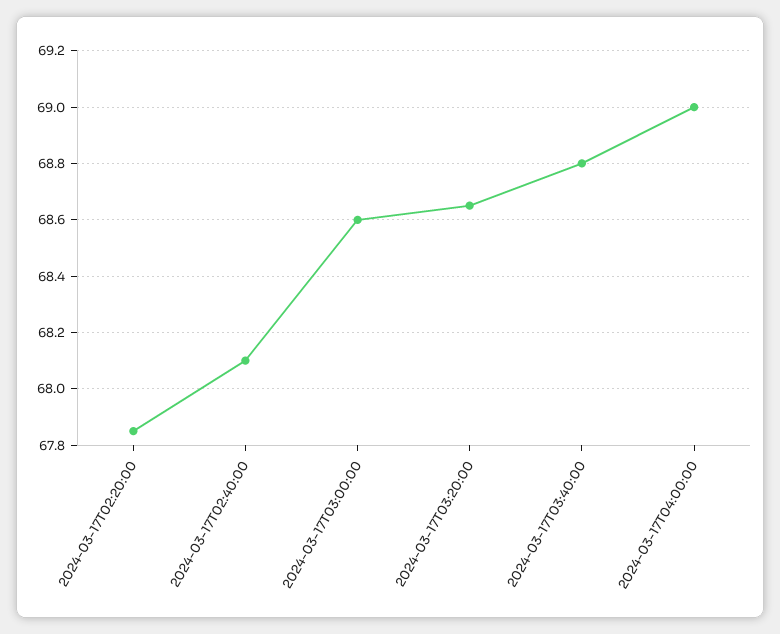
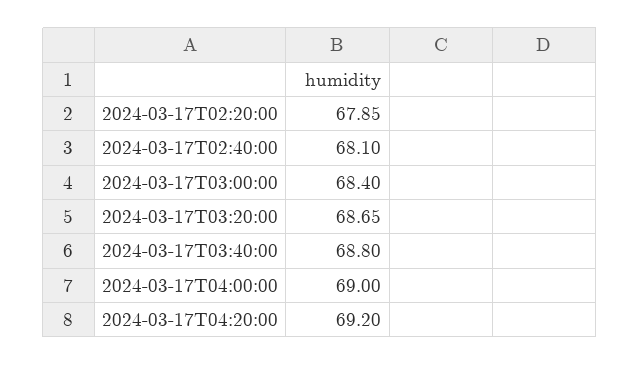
2024-03-17T03:00:00: 68.6 -> 68.4
2024-03-17T04:20:00: none -> 69.2

